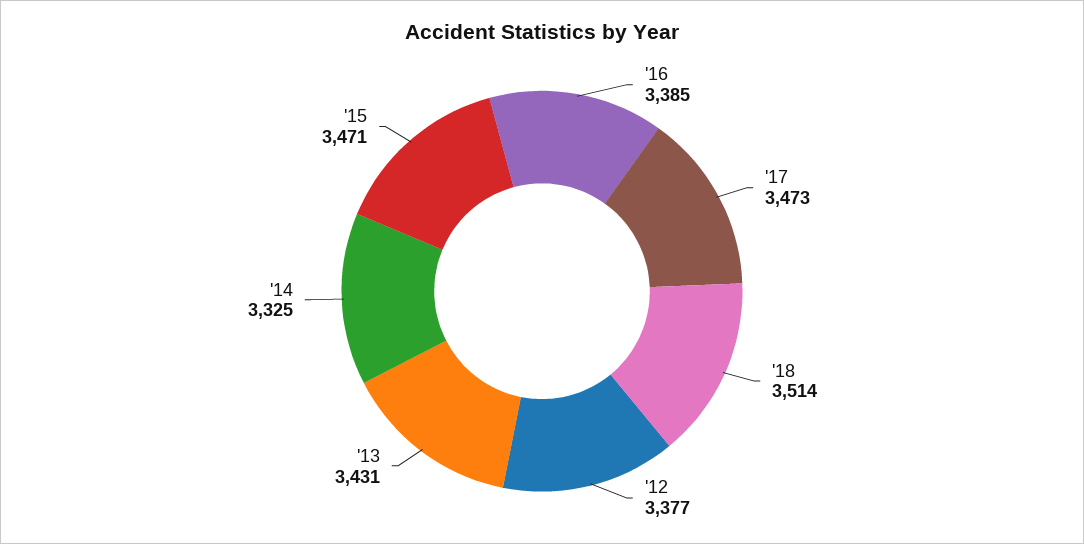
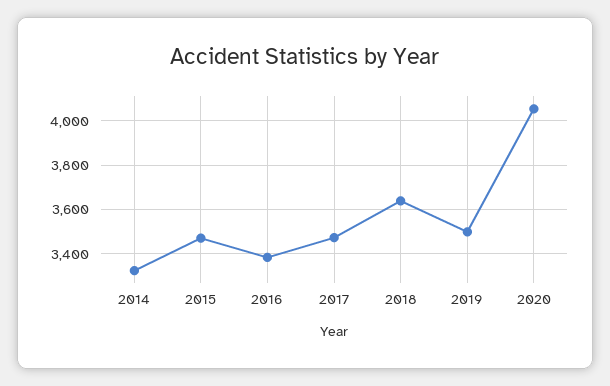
'18: 3514 -> 3650
'12: 3377 -> none
'13: 3431 -> none
2019: none -> 3500
2020: none -> 4050

